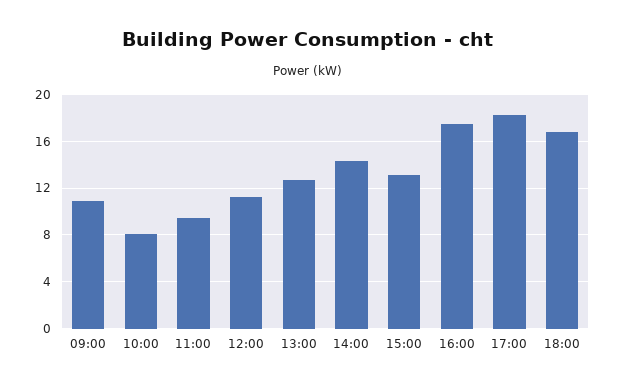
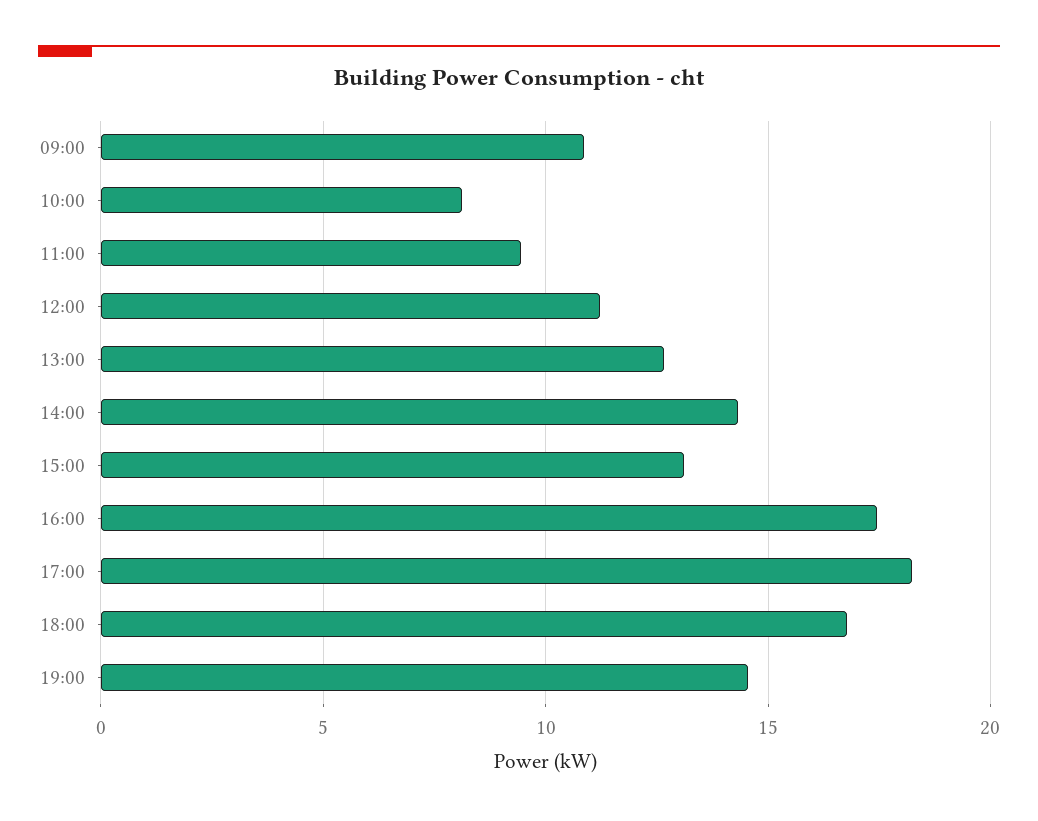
19:00: none -> 14.5

